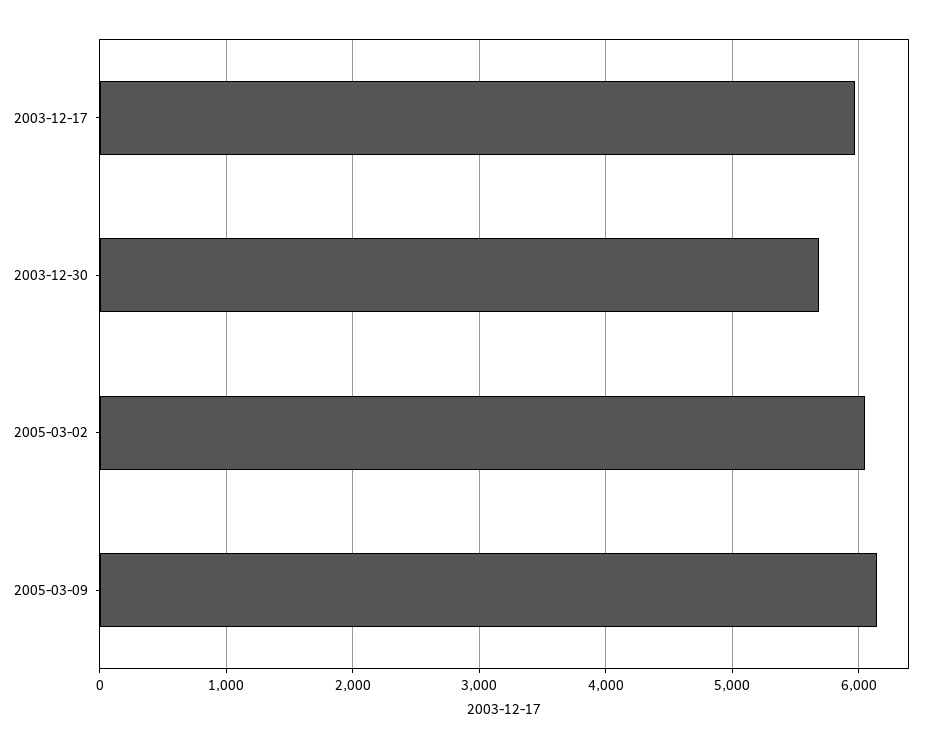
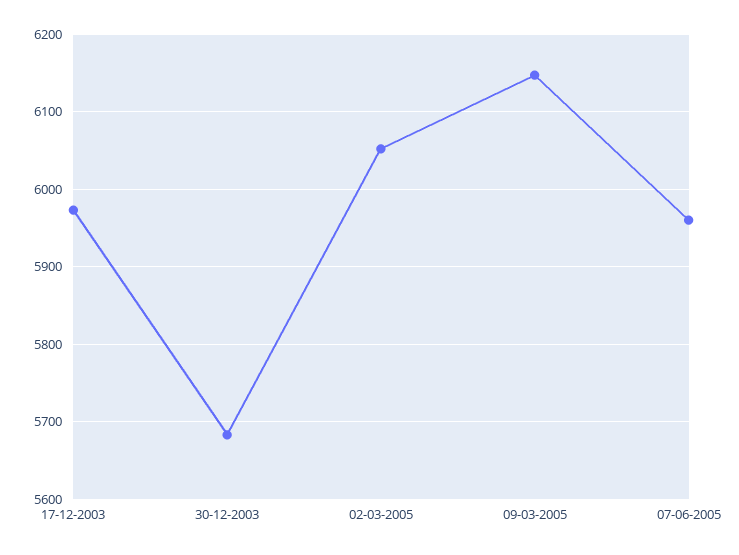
07-06-2005: none -> 5960

